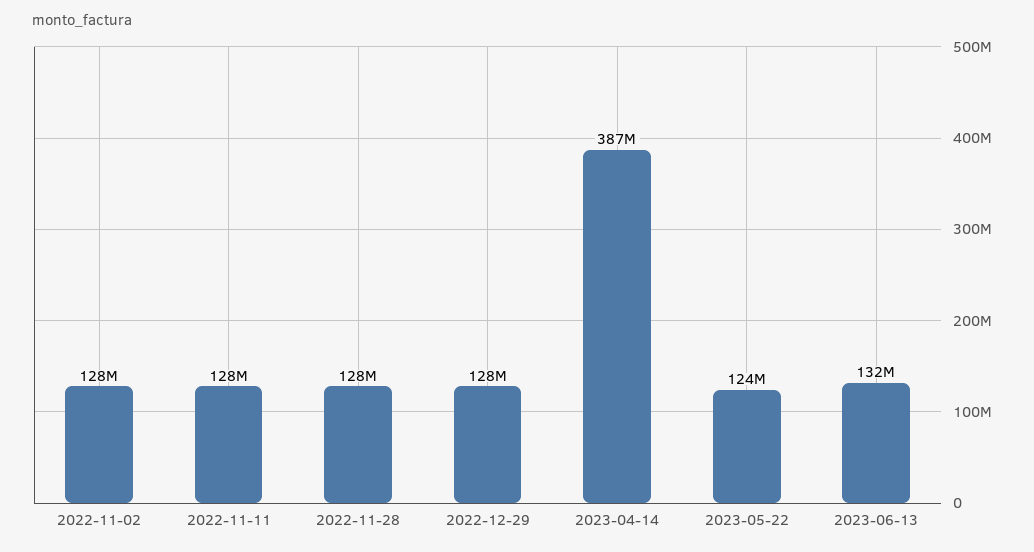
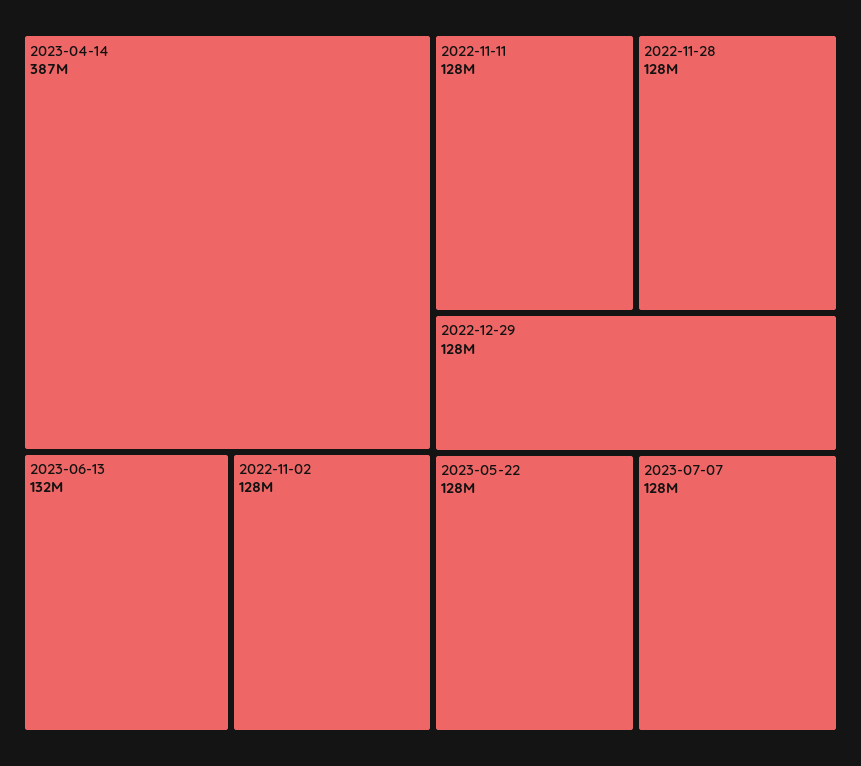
2023-05-22: 124000000 -> 128000000
2023-07-07: none -> 128000000

